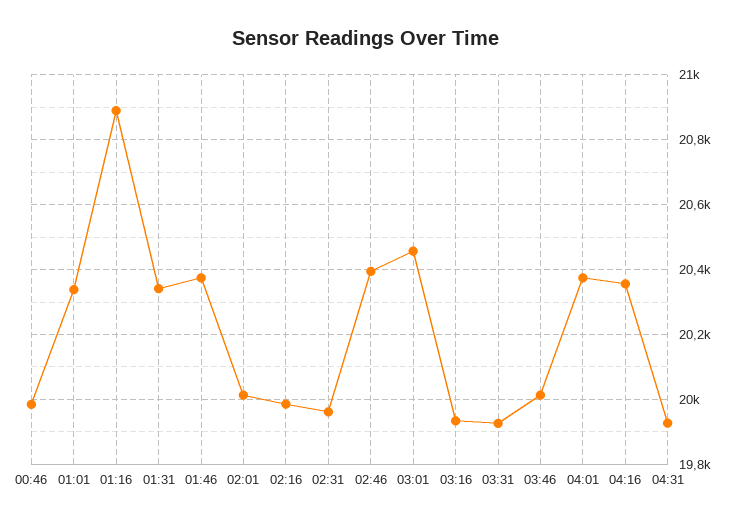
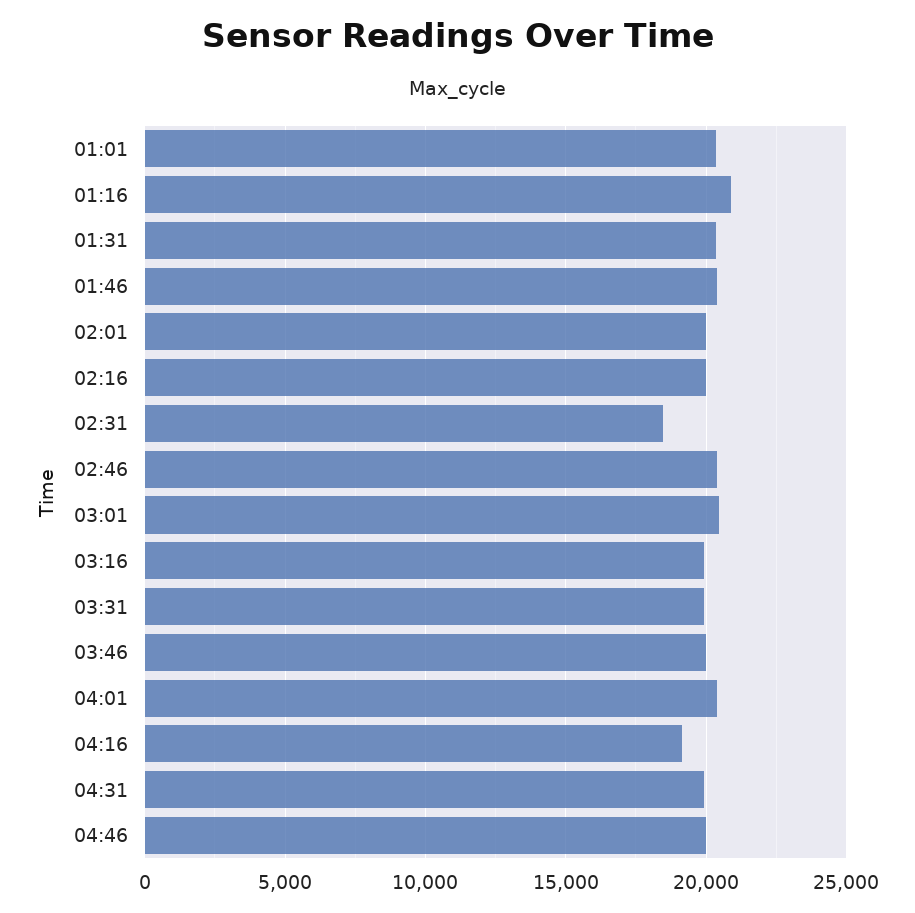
00:46: 19980 -> none
02:31: 19960 -> 18500
04:16: 20360 -> 19000
04:46: none -> 20000

